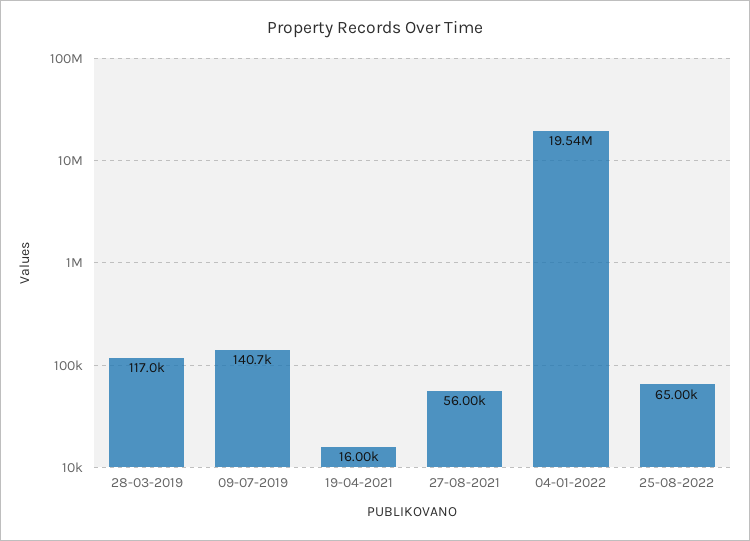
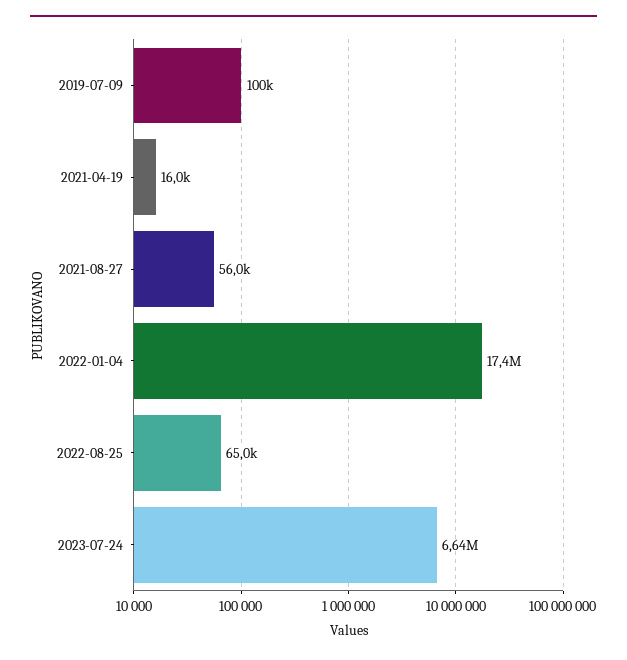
28-03-2019: 117000 -> none
09-07-2019: 140700 -> 100000
04-01-2022: 19540000 -> 17400000
2023-07-24: none -> 6640000

